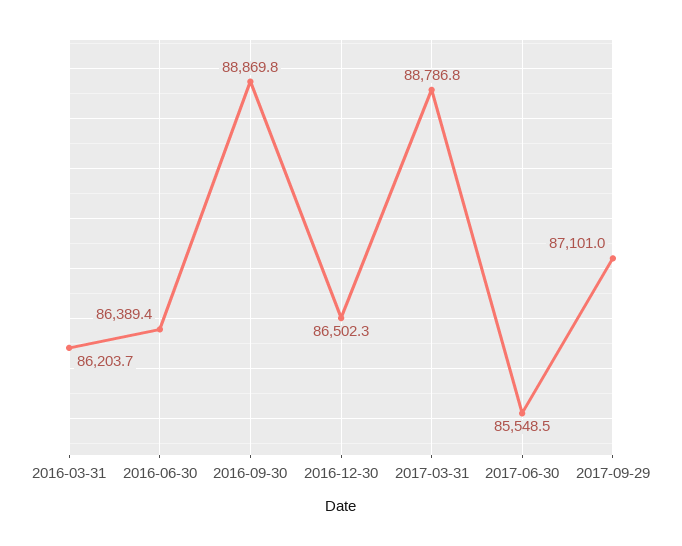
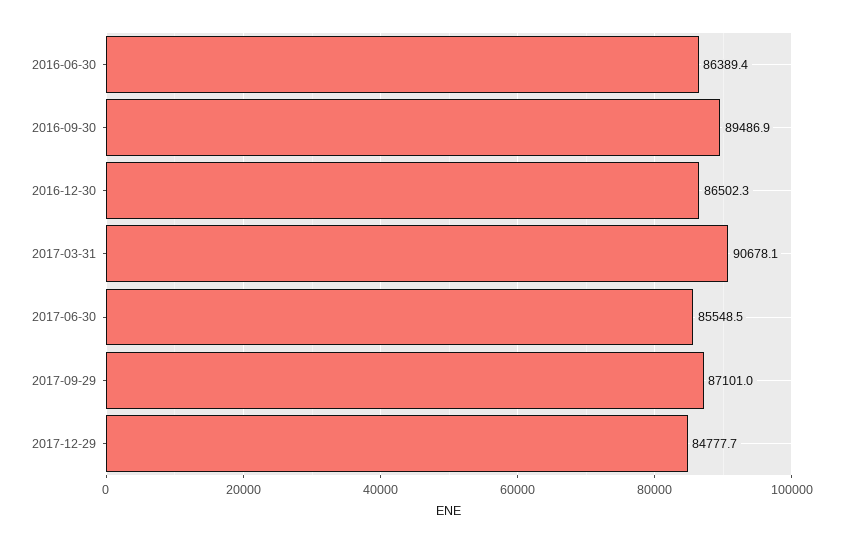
2016-03-31: 86203.7 -> none
2016-09-30: 88869.8 -> 89486.9
2017-03-31: 88786.8 -> 90678.1
2017-12-29: none -> 84777.7

